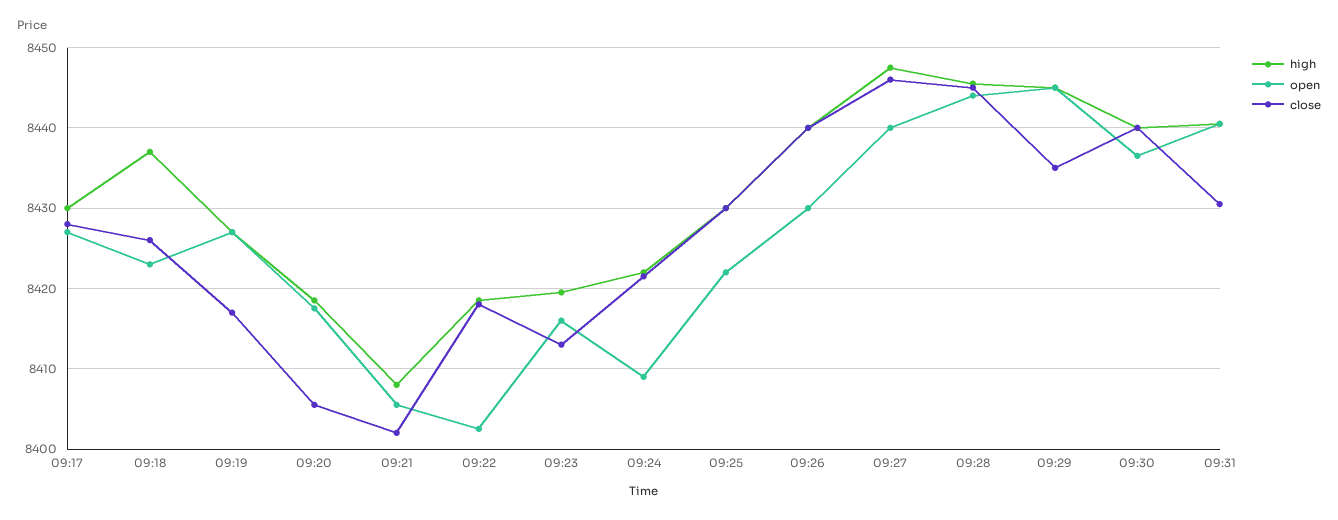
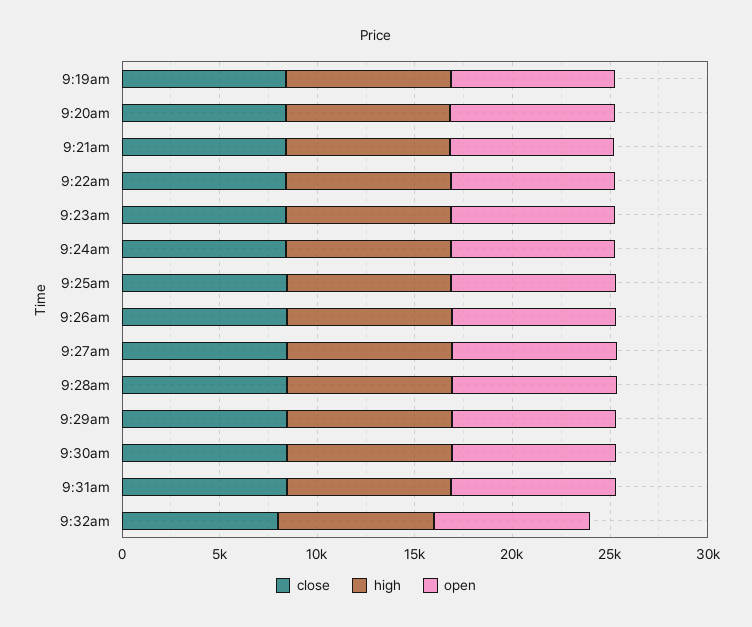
high, 09:17: 8430 -> none
open, 09:17: 8427 -> none
close, 09:17: 8428 -> none
high, 09:18: 8437 -> none
open, 09:18: 8423 -> none
close, 09:18: 8426 -> none
close, 9:32am: none -> 8000
high, 9:32am: none -> 8000
open, 9:32am: none -> 8000

